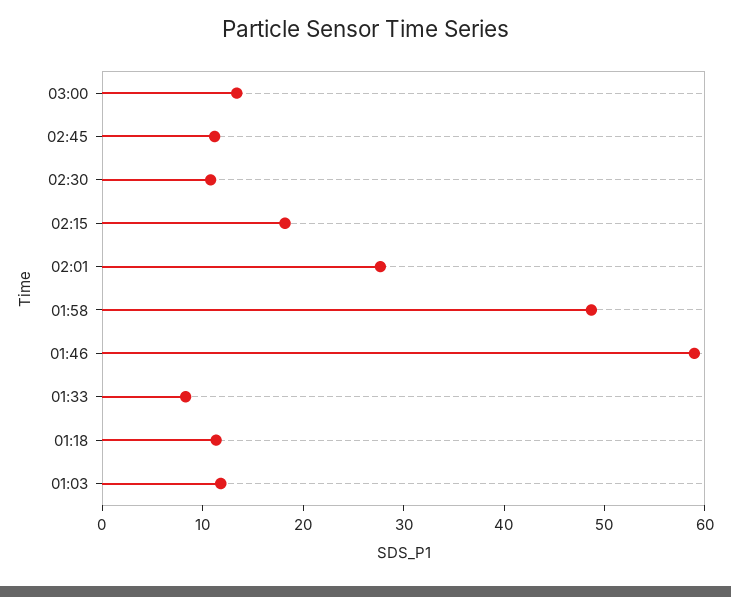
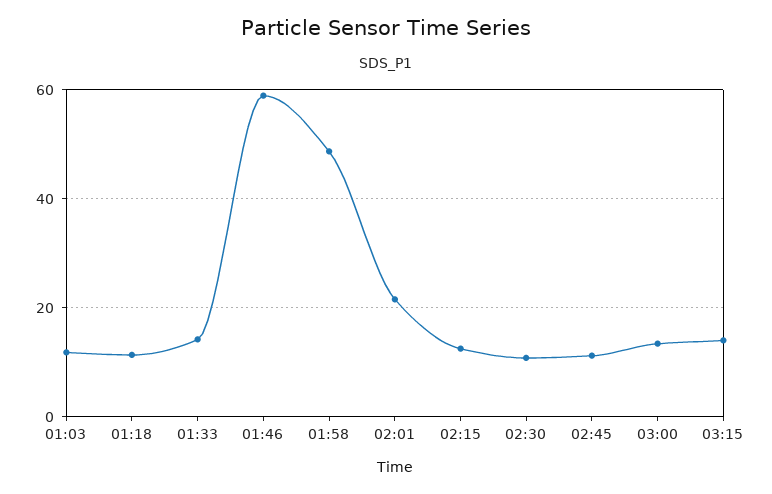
02:15: 18 -> 12
02:01: 28 -> 22
01:33: 8 -> 14
03:15: none -> 14

